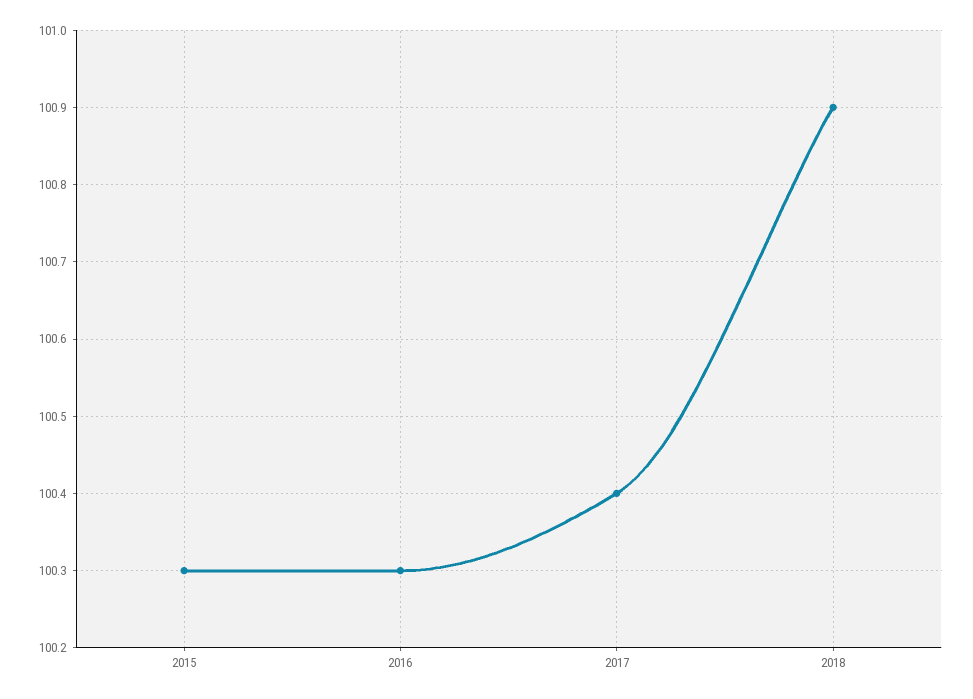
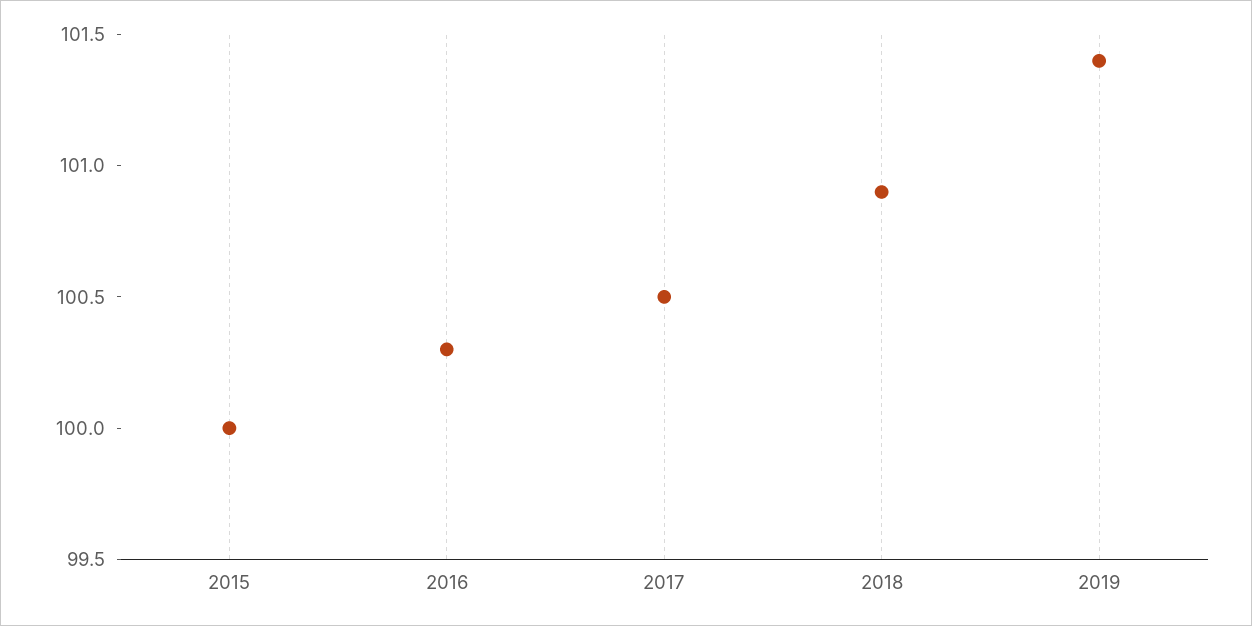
2015: 100.3 -> 100
2017: 100.4 -> 100.5
2019: none -> 101.4

